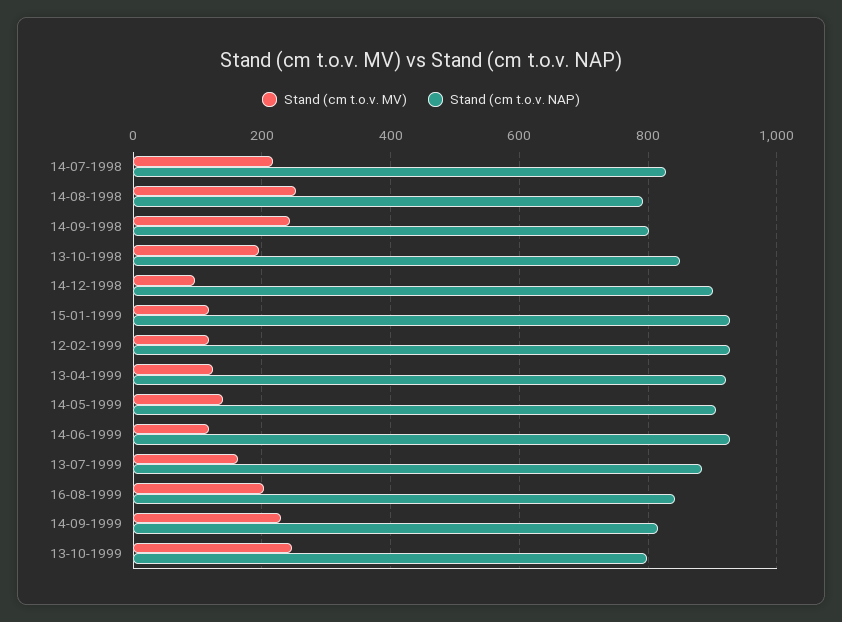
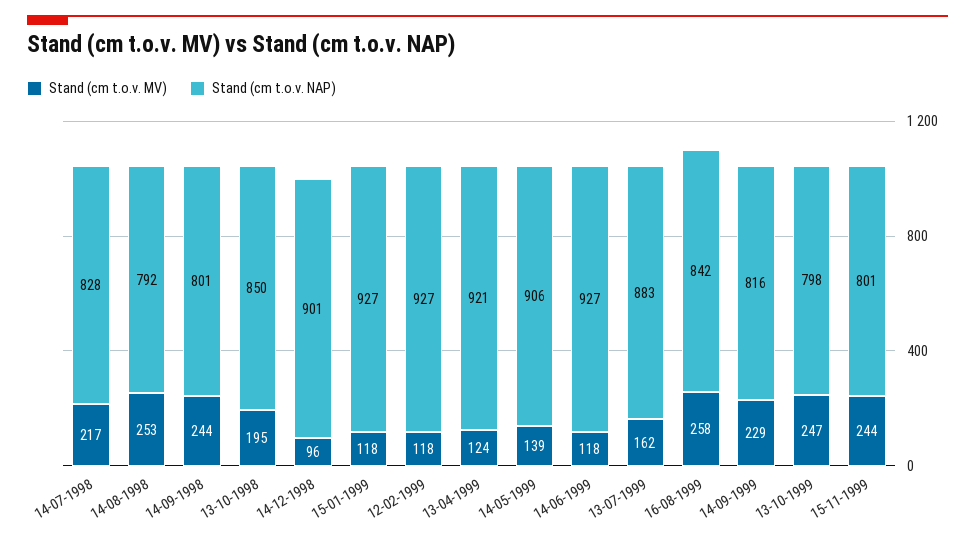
Stand (cm t.o.v. MV), 16-08-1999: 200 -> 258
Stand (cm t.o.v. MV), 15-11-1999: none -> 244
Stand (cm t.o.v. NAP), 15-11-1999: none -> 801

